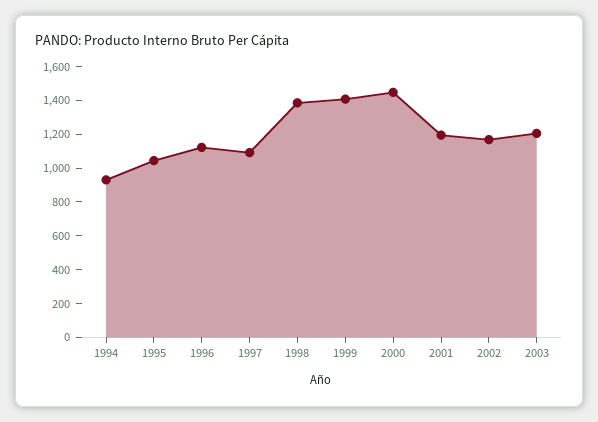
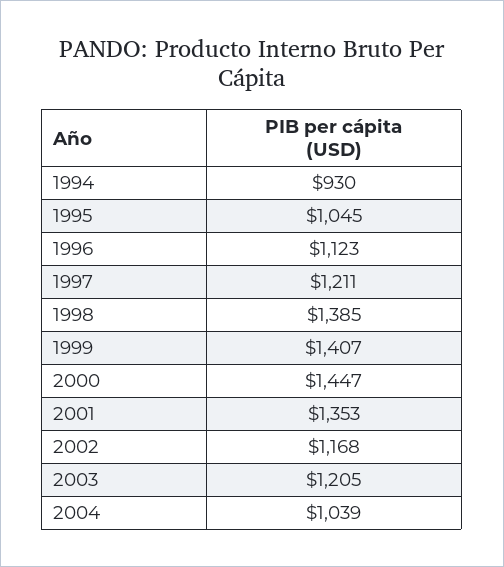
1997: 1100 -> 1211
2001: 1200 -> 1353
2004: none -> 1039

